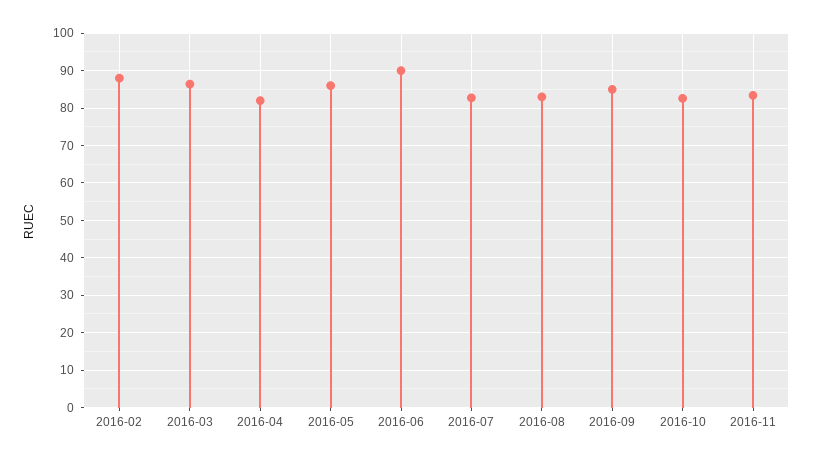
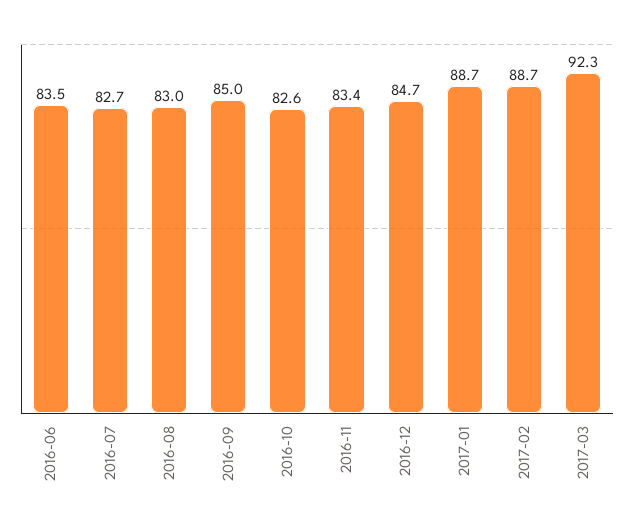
2016-02: 88 -> none
2016-03: 86 -> none
2016-04: 82 -> none
2016-05: 86 -> none
2016-06: 90 -> 83.5
2016-12: none -> 84.7
2017-01: none -> 88.7
2017-02: none -> 88.7
2017-03: none -> 92.3

